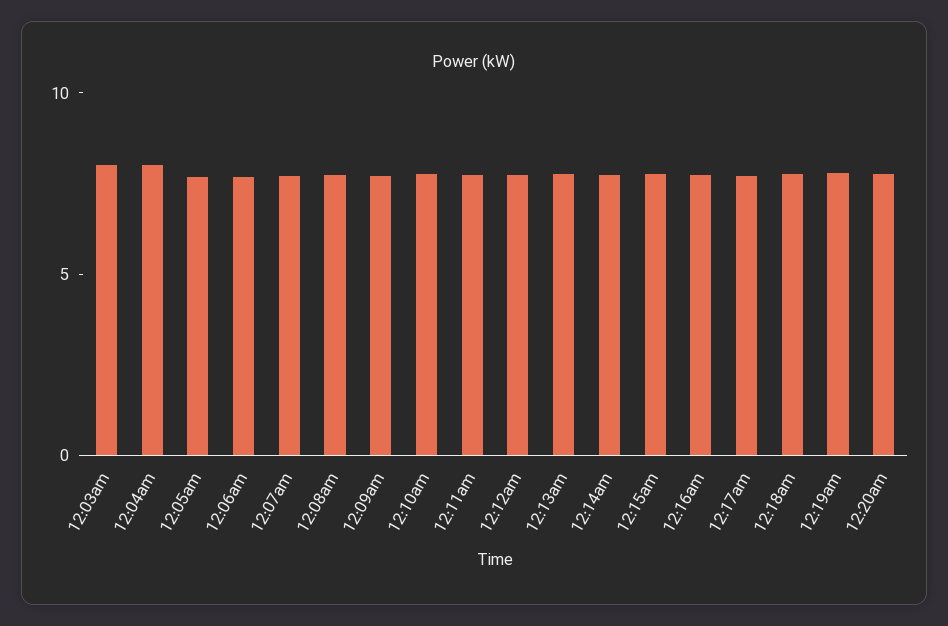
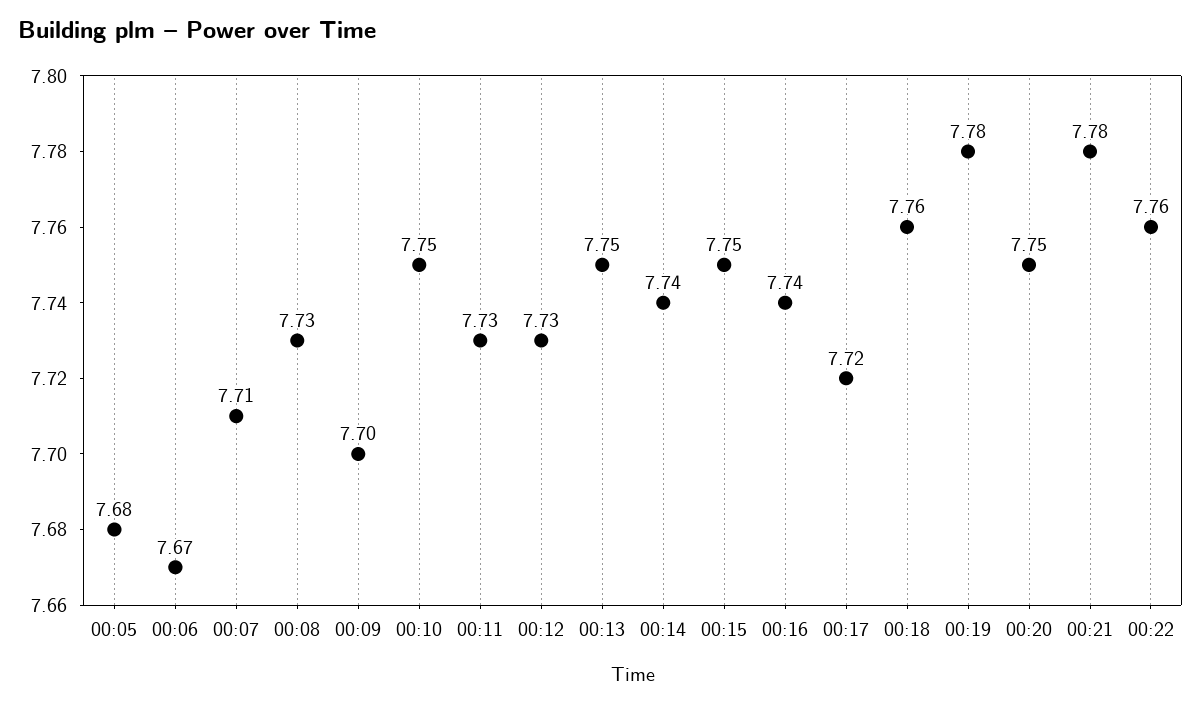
12:03am: 8 -> none
12:04am: 8 -> none
00:21: none -> 7.78
00:22: none -> 7.76

